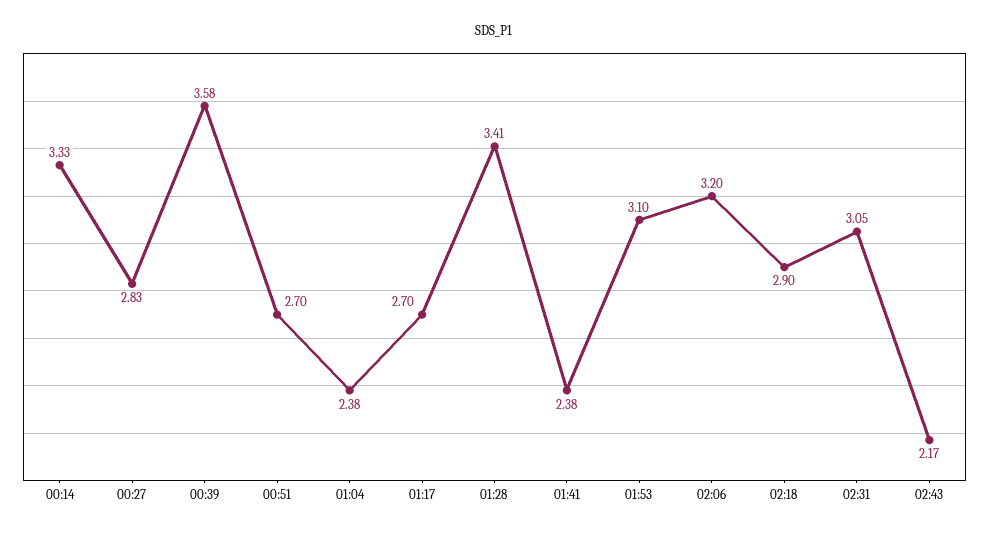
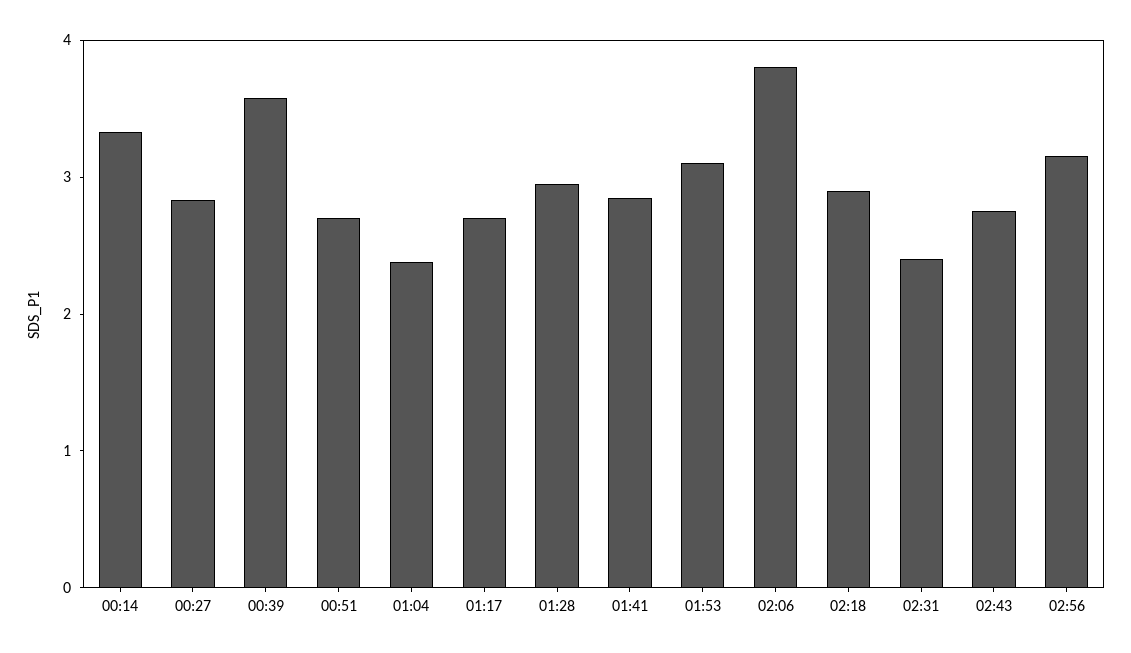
01:28: 3.41 -> 3
01:41: 2.38 -> 2.8
02:06: 3.2 -> 3.8
02:31: 3.05 -> 2.4
02:43: 2.17 -> 2.8
02:56: none -> 3.2

